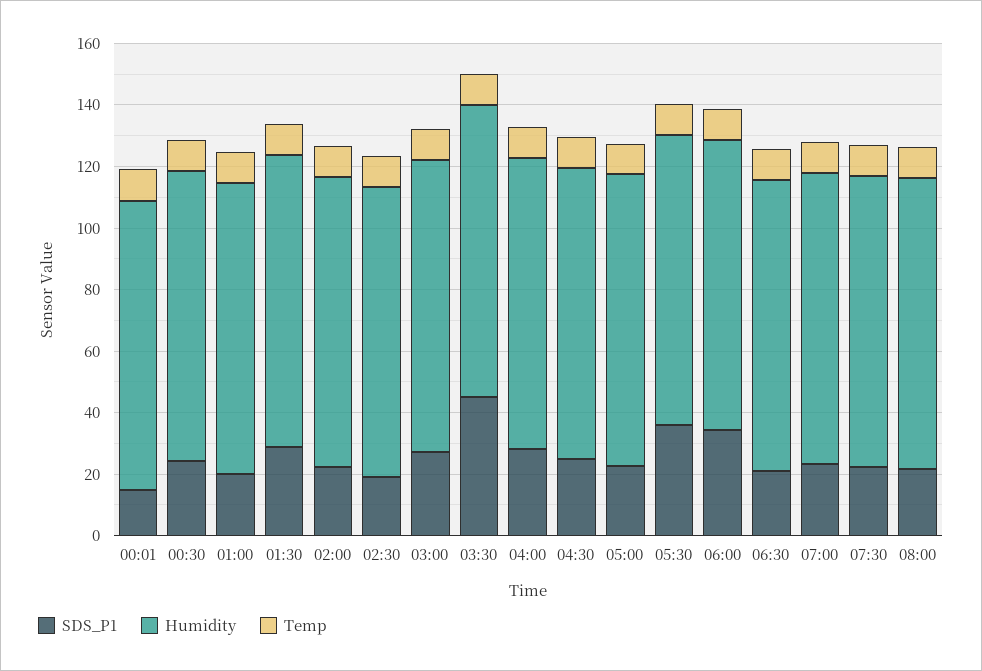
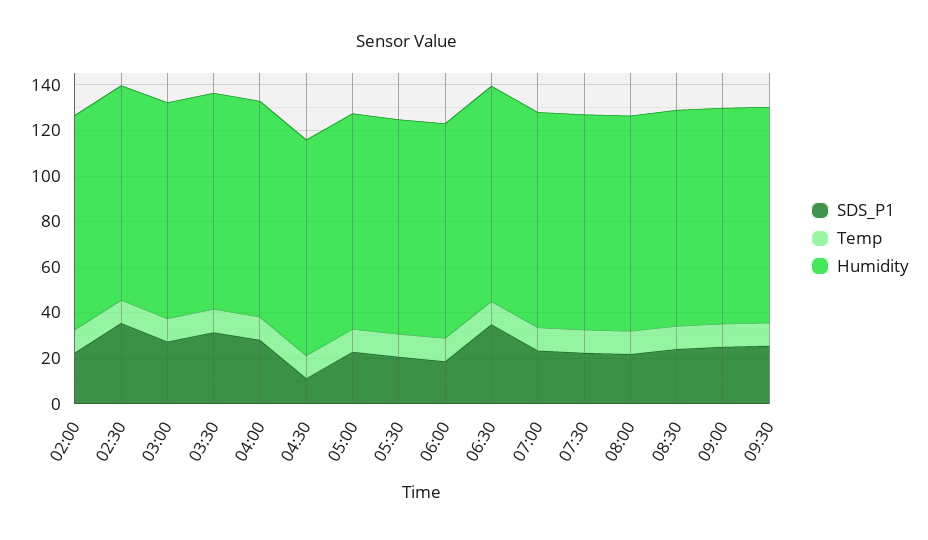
SDS_P1, 00:01: 15 -> none
Humidity, 00:01: 95 -> none
Temp, 00:01: 10 -> none
SDS_P1, 00:30: 25 -> none
Humidity, 00:30: 95 -> none
Temp, 00:30: 10 -> none
SDS_P1, 01:00: 20 -> none
Humidity, 01:00: 95 -> none
Temp, 01:00: 10 -> none
SDS_P1, 01:30: 30 -> none
Humidity, 01:30: 95 -> none
Temp, 01:30: 10 -> none
SDS_P1, 02:30: 20 -> 35
SDS_P1, 03:30: 45 -> 30
SDS_P1, 04:30: 25 -> 10
SDS_P1, 05:30: 35 -> 20
SDS_P1, 06:00: 35 -> 20
SDS_P1, 06:30: 20 -> 35
SDS_P1, 08:30: none -> 25
Temp, 08:30: none -> 10
Humidity, 08:30: none -> 95
SDS_P1, 09:00: none -> 25
Temp, 09:00: none -> 10
Humidity, 09:00: none -> 95
SDS_P1, 09:30: none -> 25
Temp, 09:30: none -> 10
Humidity, 09:30: none -> 95

